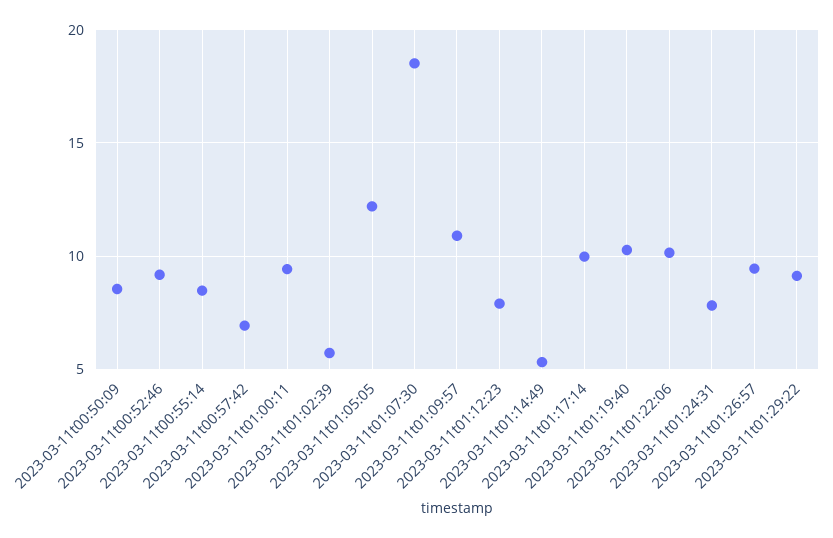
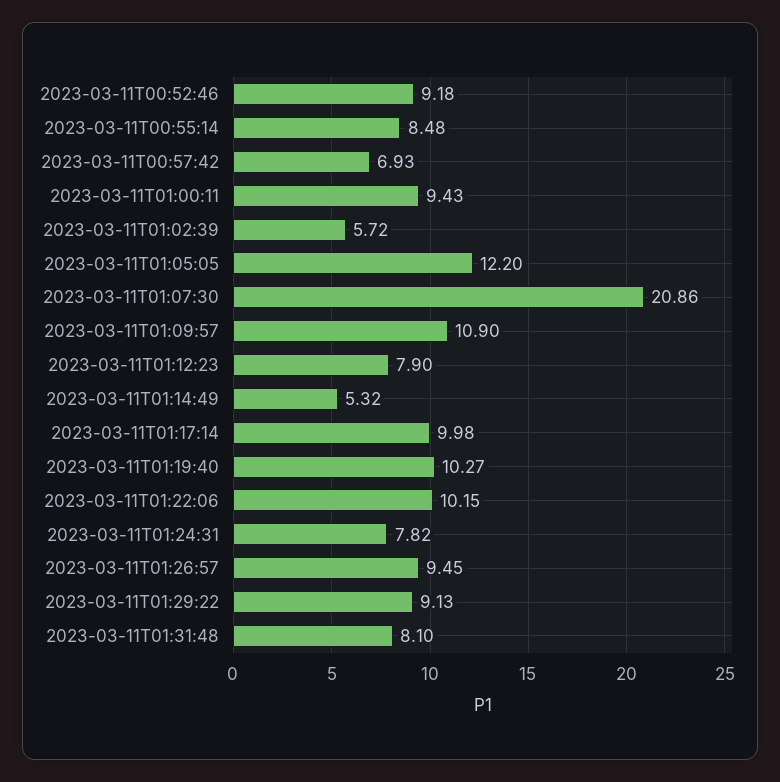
2023-03-11t00:50:09: 8.5 -> none
2023-03-11t01:07:30: 18.5 -> 20.86
2023-03-11T01:31:48: none -> 8.1

